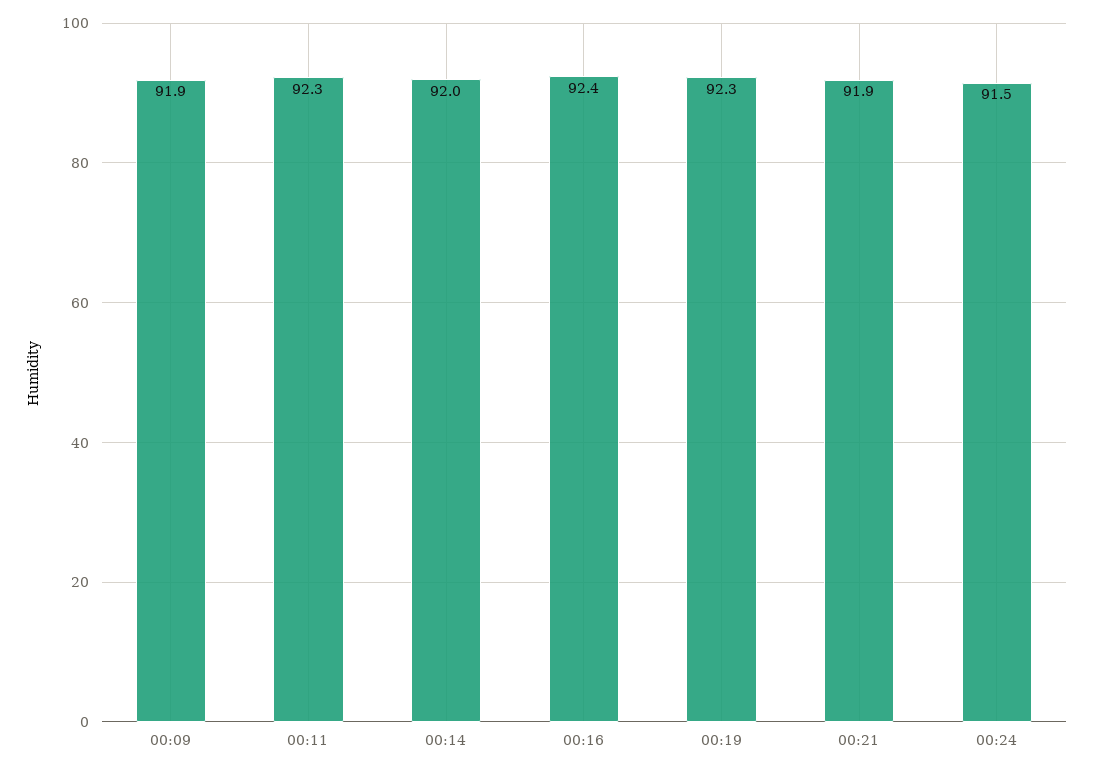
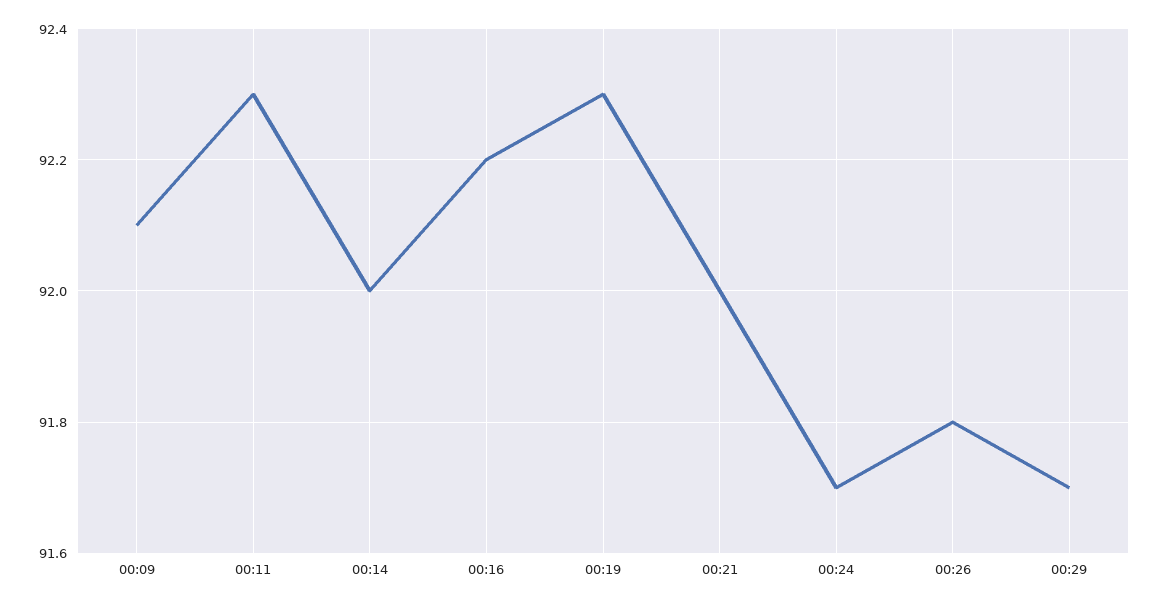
00:09: 91.9 -> 92.1
00:16: 92.4 -> 92.2
00:21: 91.9 -> 92
00:24: 91.5 -> 91.7
00:26: none -> 91.8
00:29: none -> 91.7

